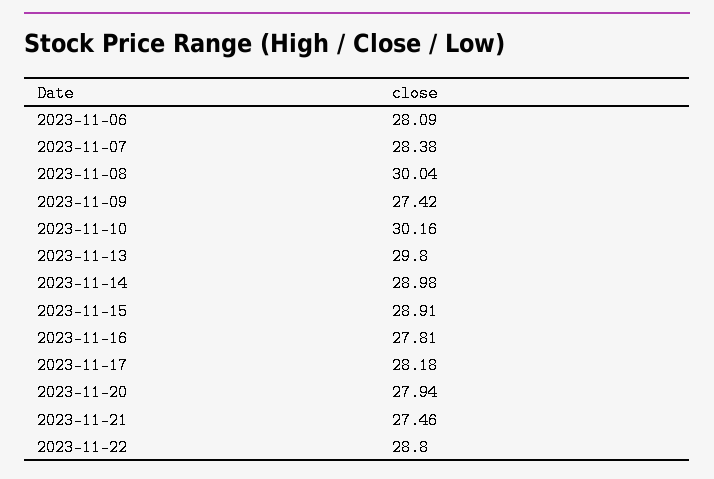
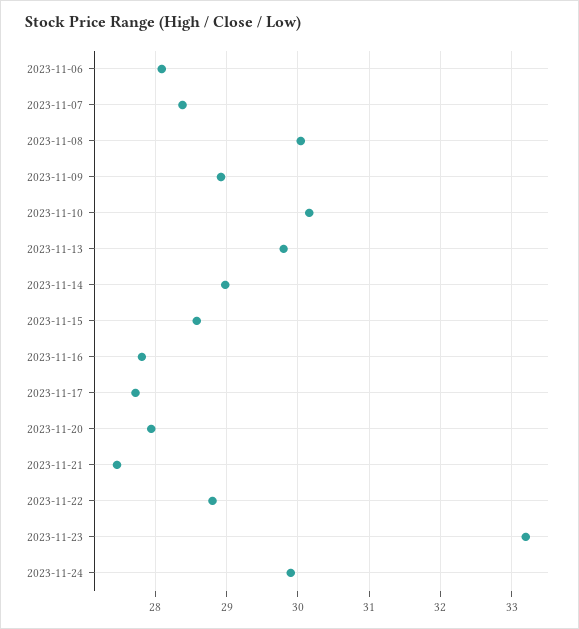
2023-11-09: 27.42 -> 28.9
2023-11-15: 28.91 -> 28.6
2023-11-17: 28.18 -> 27.7
2023-11-23: none -> 33.2
2023-11-24: none -> 29.9

